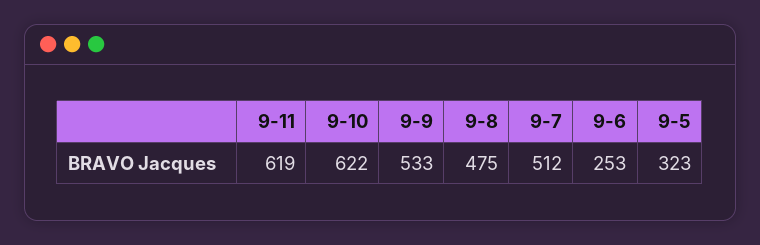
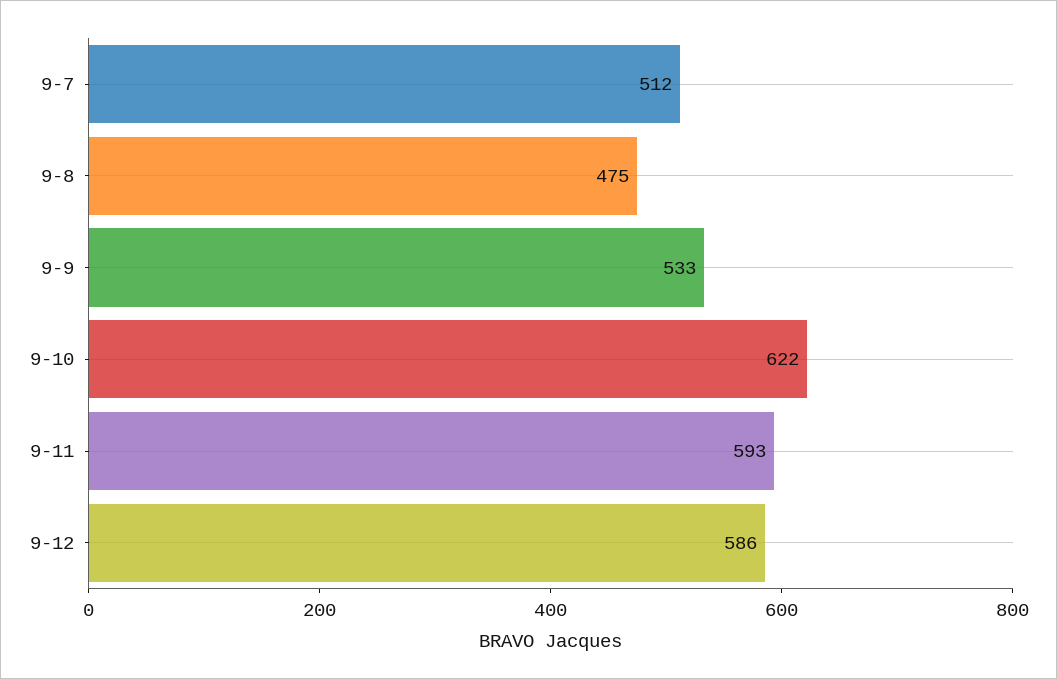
9-11: 619 -> 593
9-6: 253 -> none
9-5: 323 -> none
9-12: none -> 586

